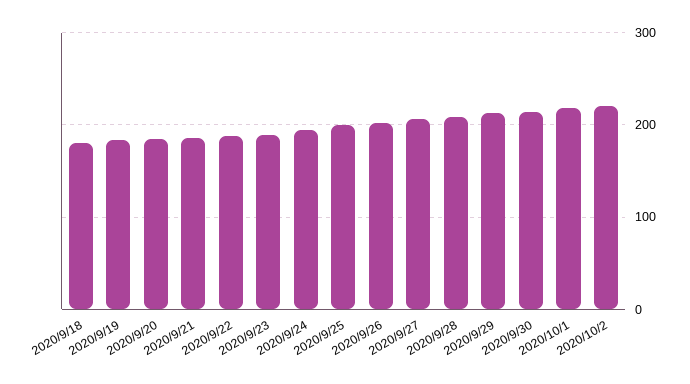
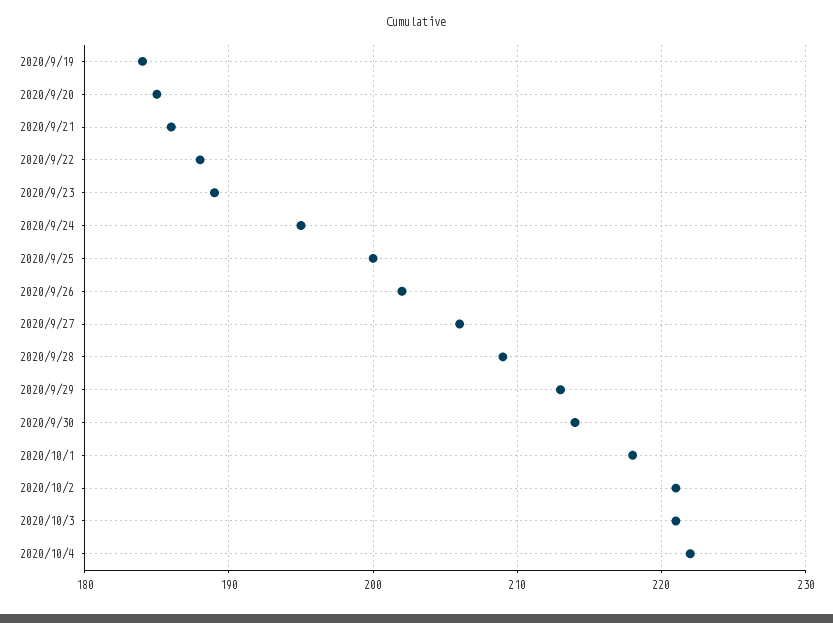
2020/9/18: 180 -> none
2020/10/3: none -> 221
2020/10/4: none -> 222

